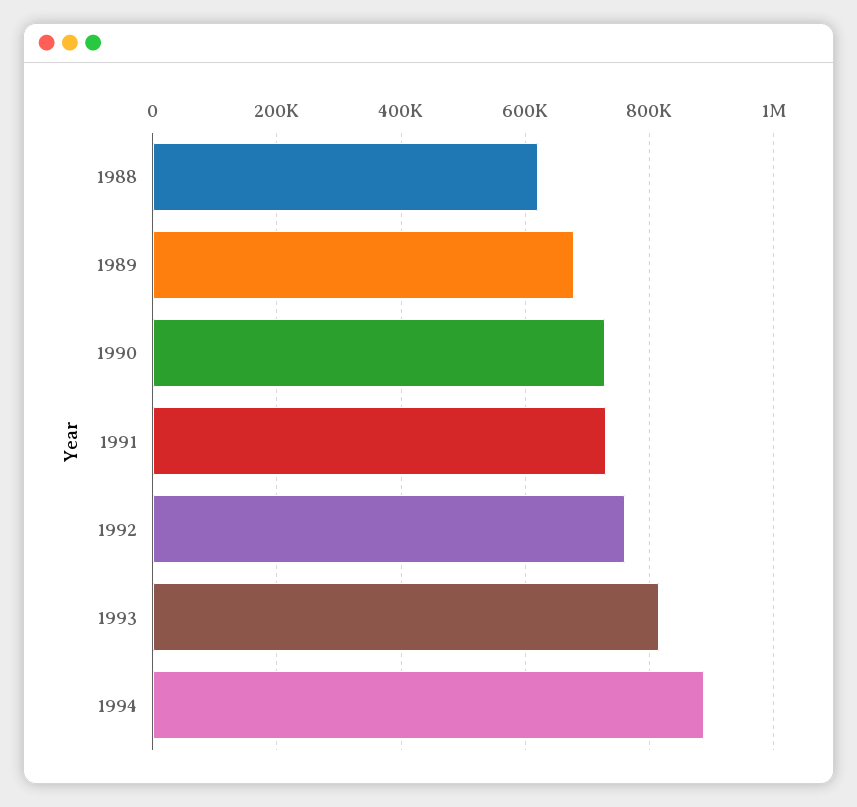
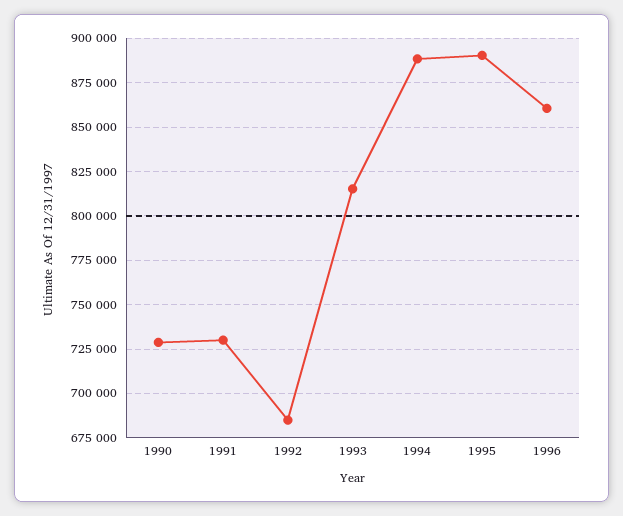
1988: 620000 -> none
1989: 680000 -> none
1992: 760000 -> 685000
1995: none -> 890000
1996: none -> 860000

